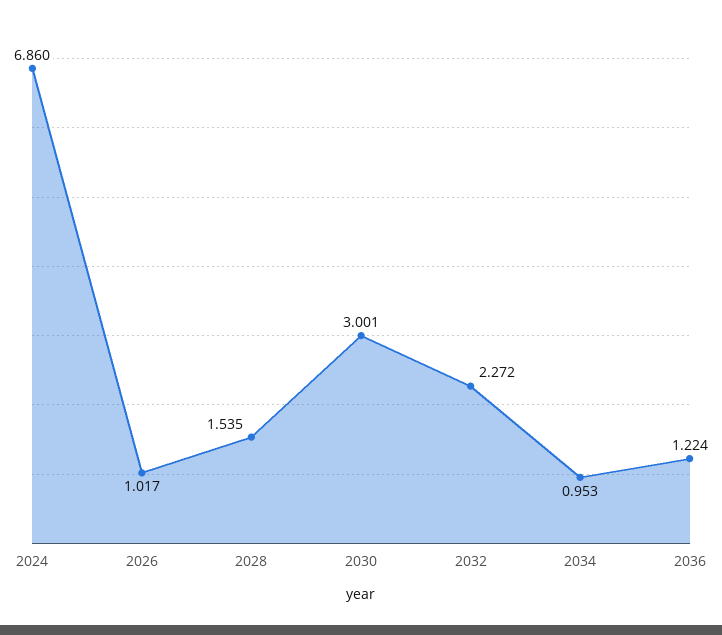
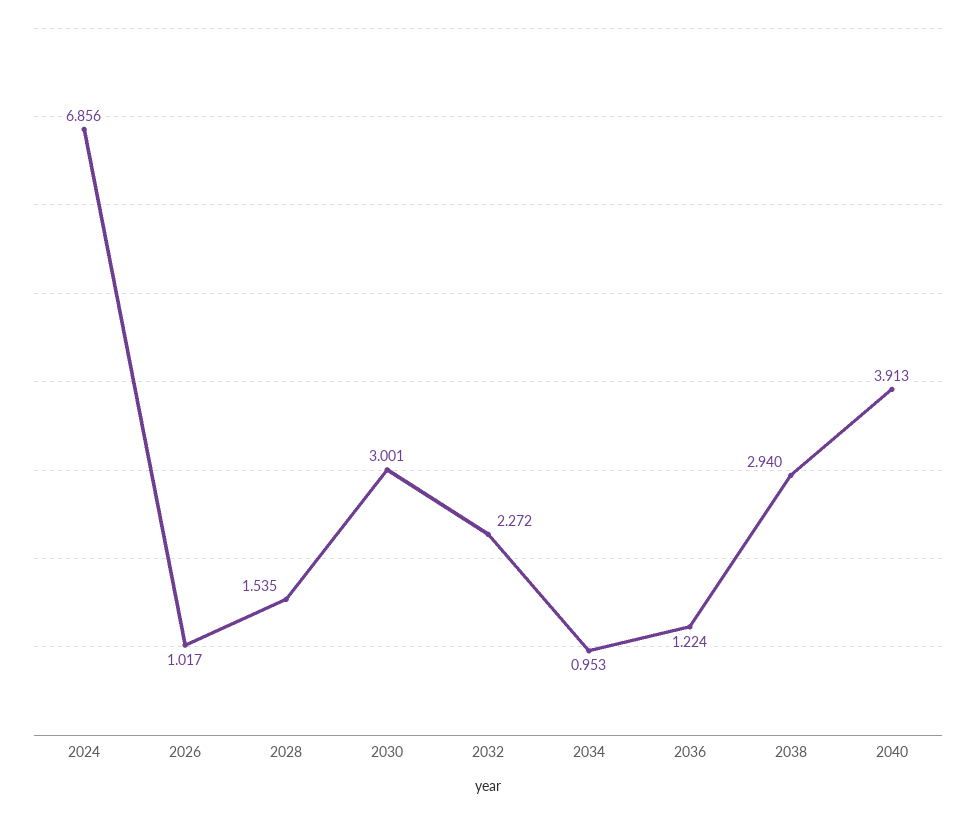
2024: 6.86 -> 6.856
2038: none -> 2.94
2040: none -> 3.913

